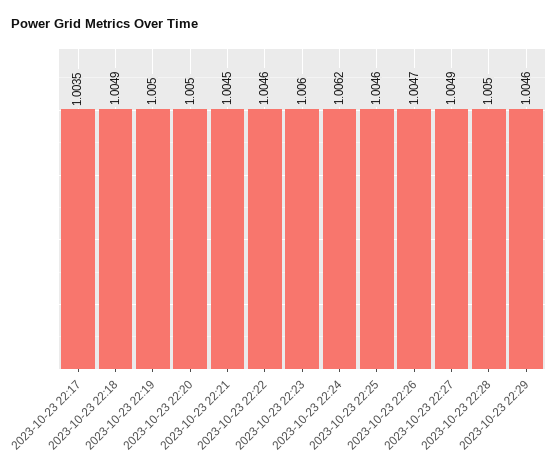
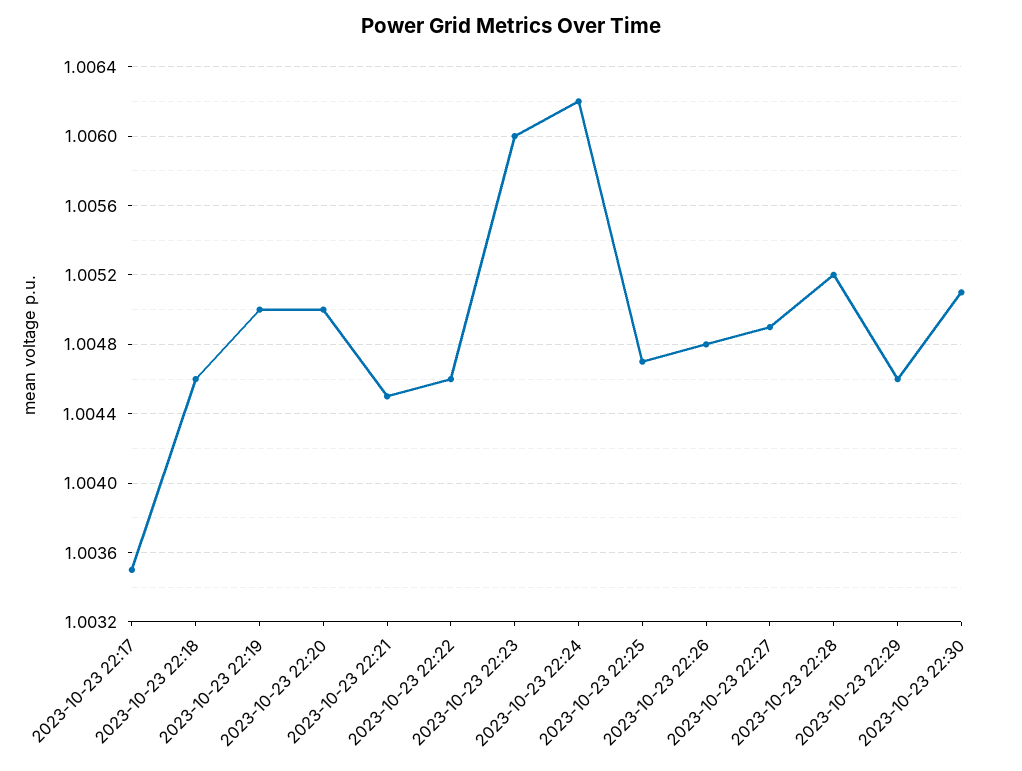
2023-10-23 22:18: 1.0049 -> 1.0046
2023-10-23 22:25: 1.0046 -> 1.0047
2023-10-23 22:26: 1.0047 -> 1.0048
2023-10-23 22:28: 1.005 -> 1.0052
2023-10-23 22:30: none -> 1.0051

